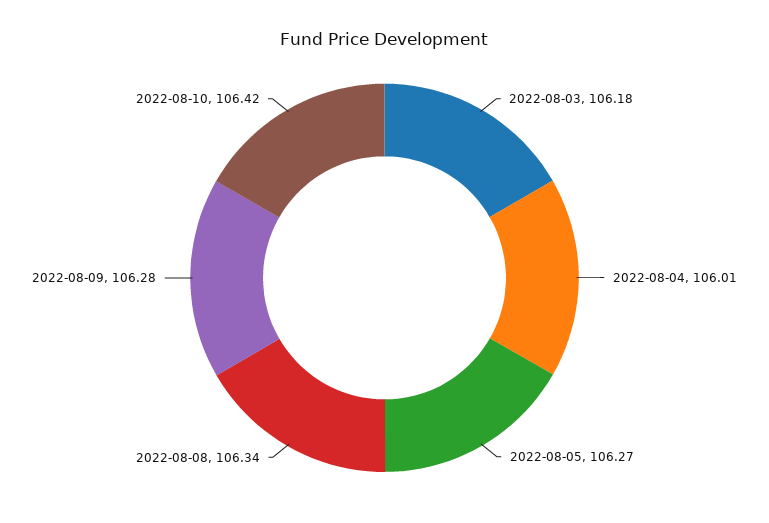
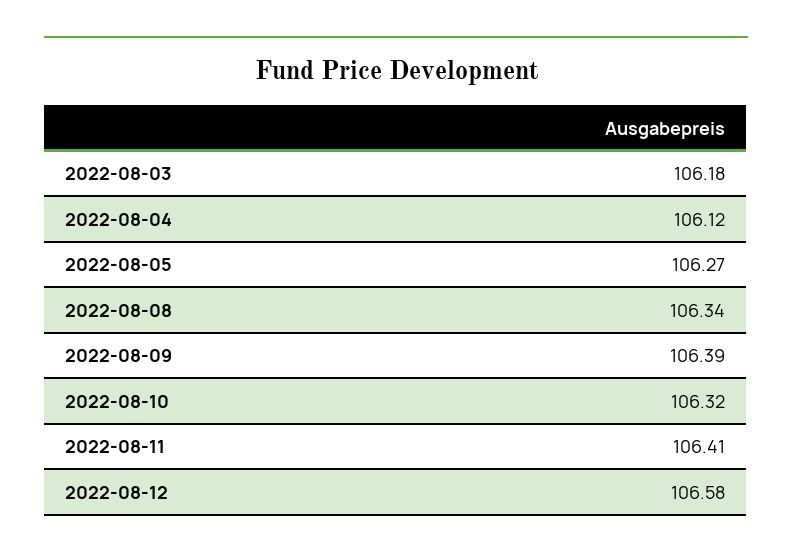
2022-08-04: 106.01 -> 106.12
2022-08-09: 106.28 -> 106.39
2022-08-10: 106.42 -> 106.32
2022-08-11: none -> 106.41
2022-08-12: none -> 106.58

